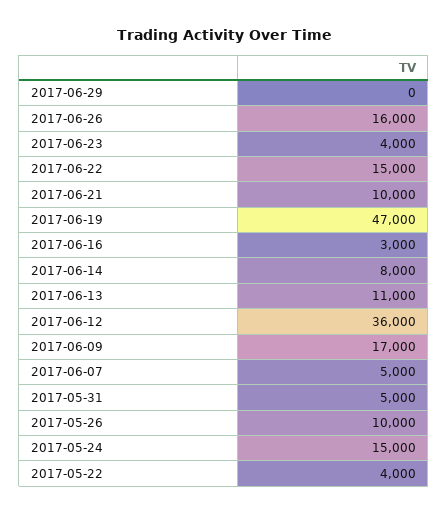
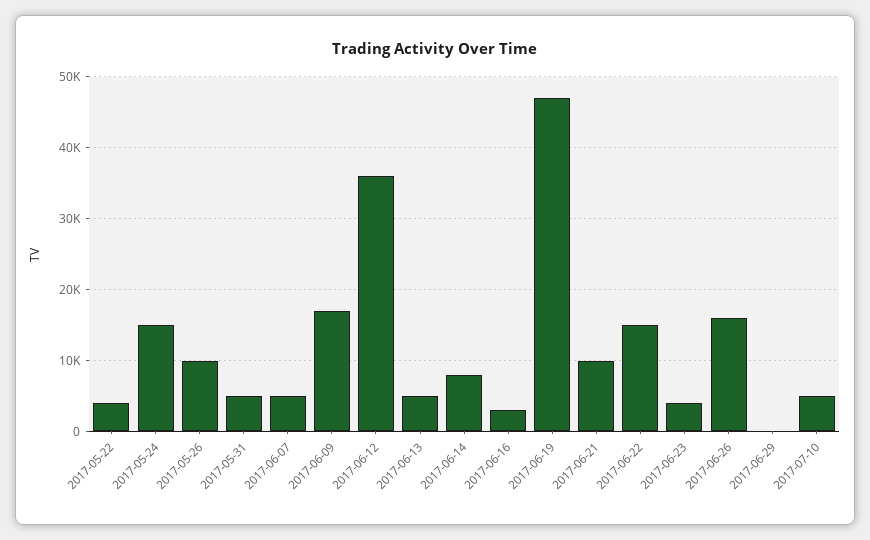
2017-06-13: 11000 -> 5000
2017-07-10: none -> 5000

